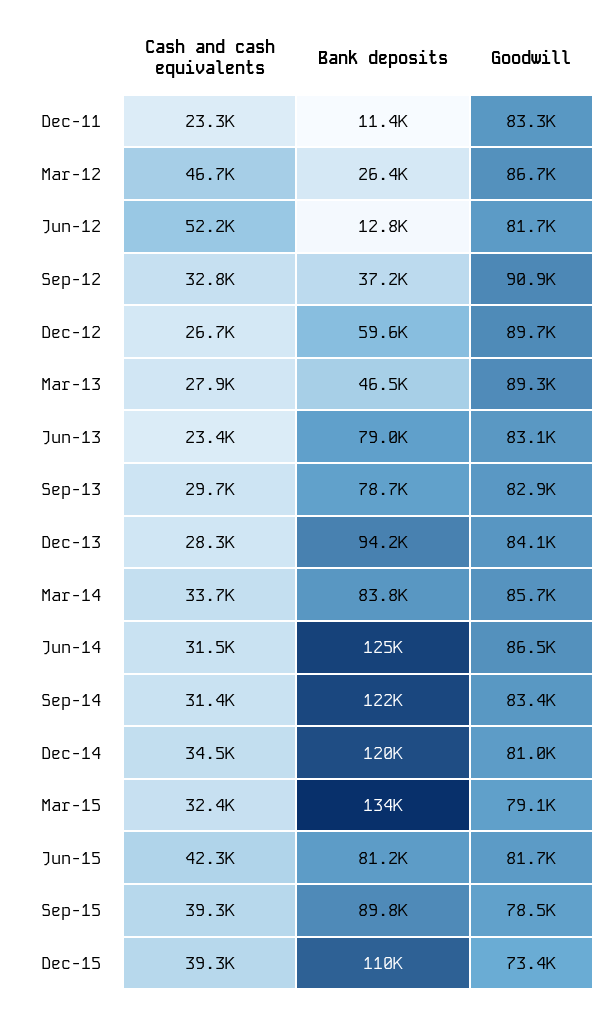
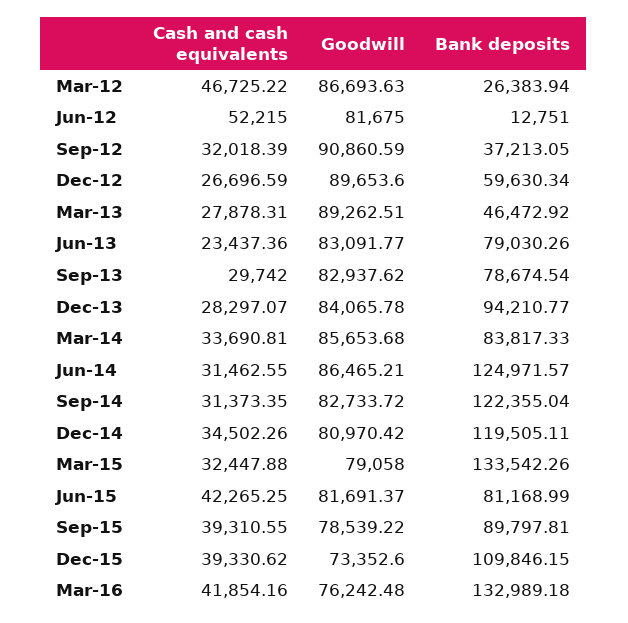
Cash and cash equivalents, Dec-11: 23300 -> none
Bank deposits, Dec-11: 11400 -> none
Goodwill, Dec-11: 83300 -> none
Cash and cash equivalents, Sep-12: 32800 -> 32018.39
Goodwill, Sep-14: 83400 -> 82733.72
Cash and cash equivalents, Mar-16: none -> 41854.16
Goodwill, Mar-16: none -> 76242.48
Bank deposits, Mar-16: none -> 132989.18

